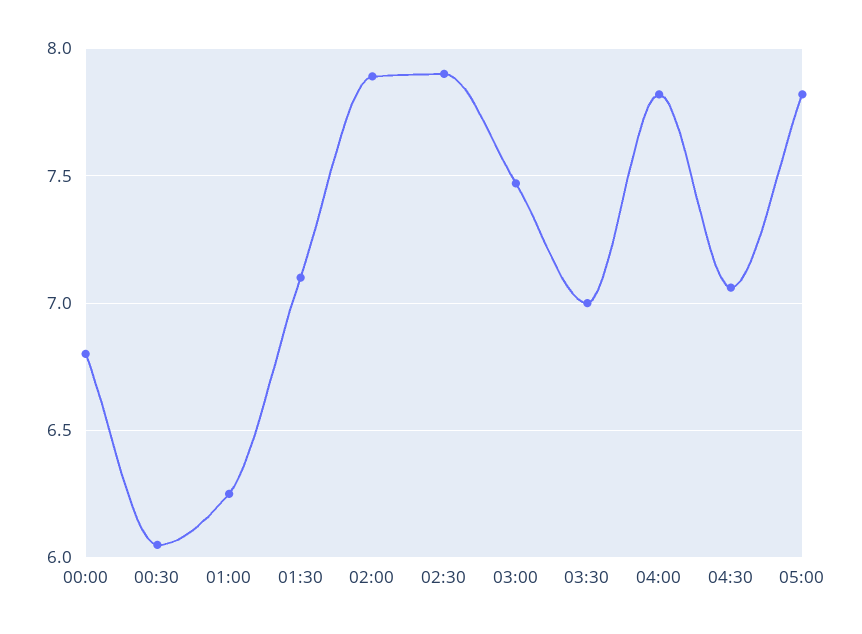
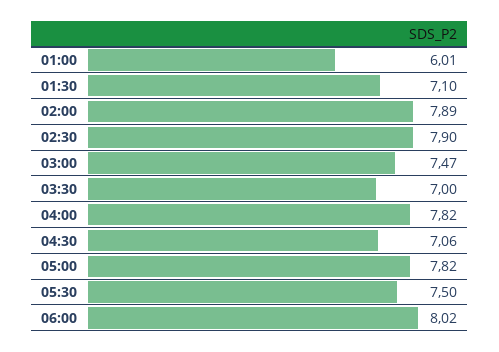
00:00: 6.8 -> none
00:30: 6.05 -> none
01:00: 6.25 -> 6.01
05:30: none -> 7.5
06:00: none -> 8.02

